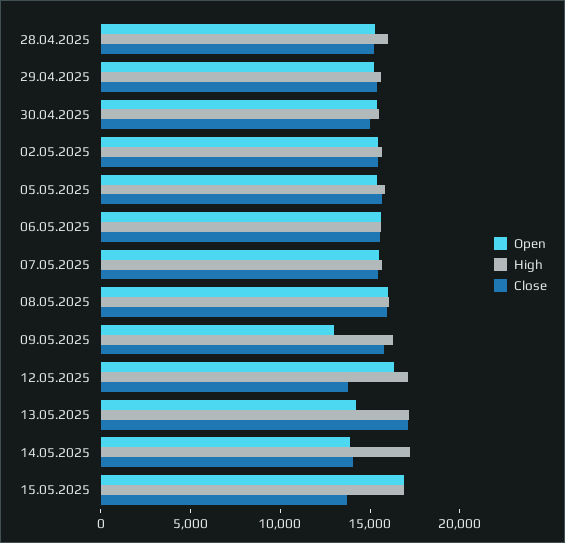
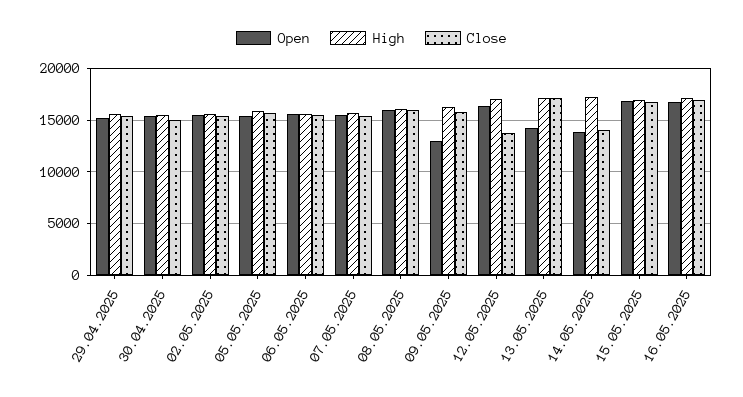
Open, 28.04.2025: 15000 -> none
High, 28.04.2025: 16000 -> none
Close, 28.04.2025: 15000 -> none
Close, 15.05.2025: 14000 -> 17000
Open, 16.05.2025: none -> 17000
High, 16.05.2025: none -> 17000
Close, 16.05.2025: none -> 17000

